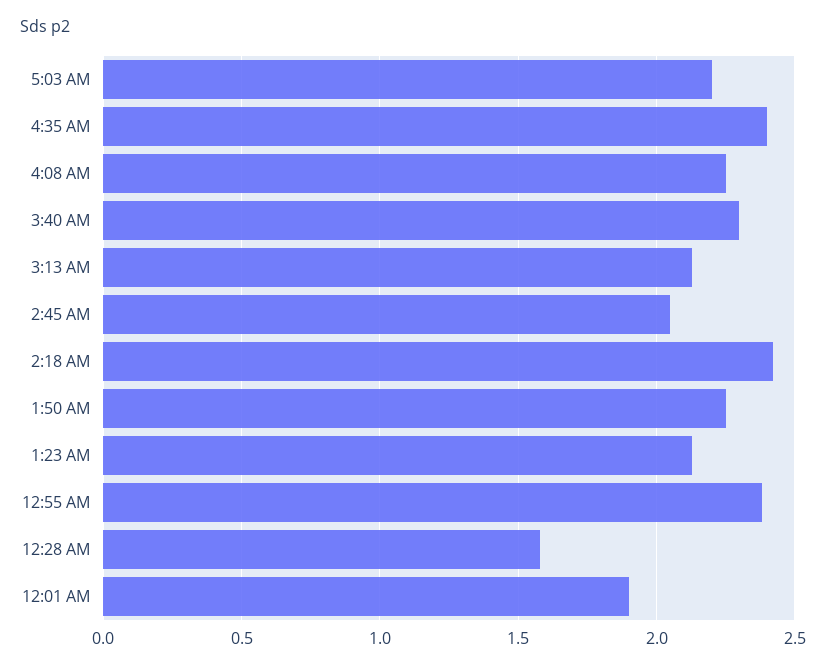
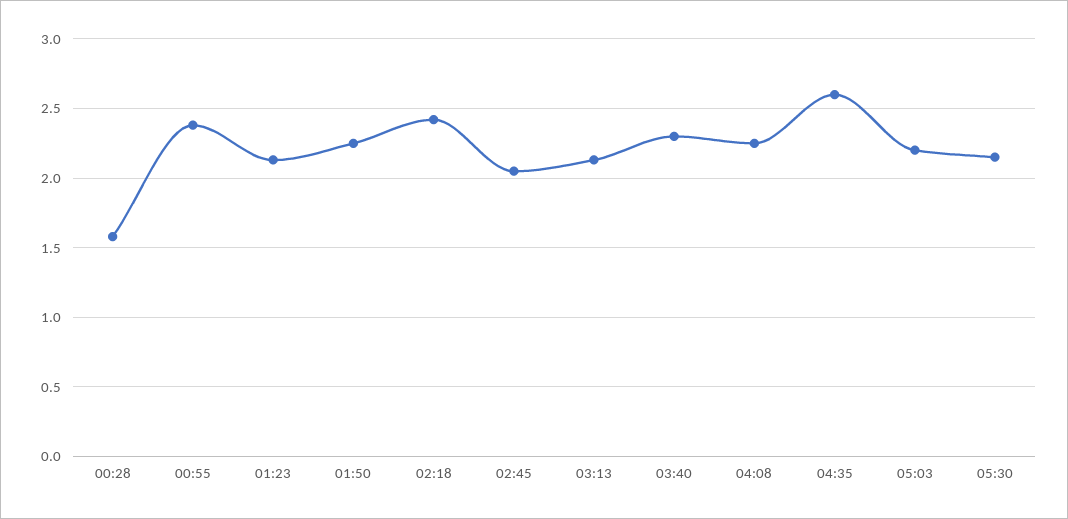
4:35 AM: 2.4 -> 2.6
12:01 AM: 1.9 -> none
05:30: none -> 2.15

